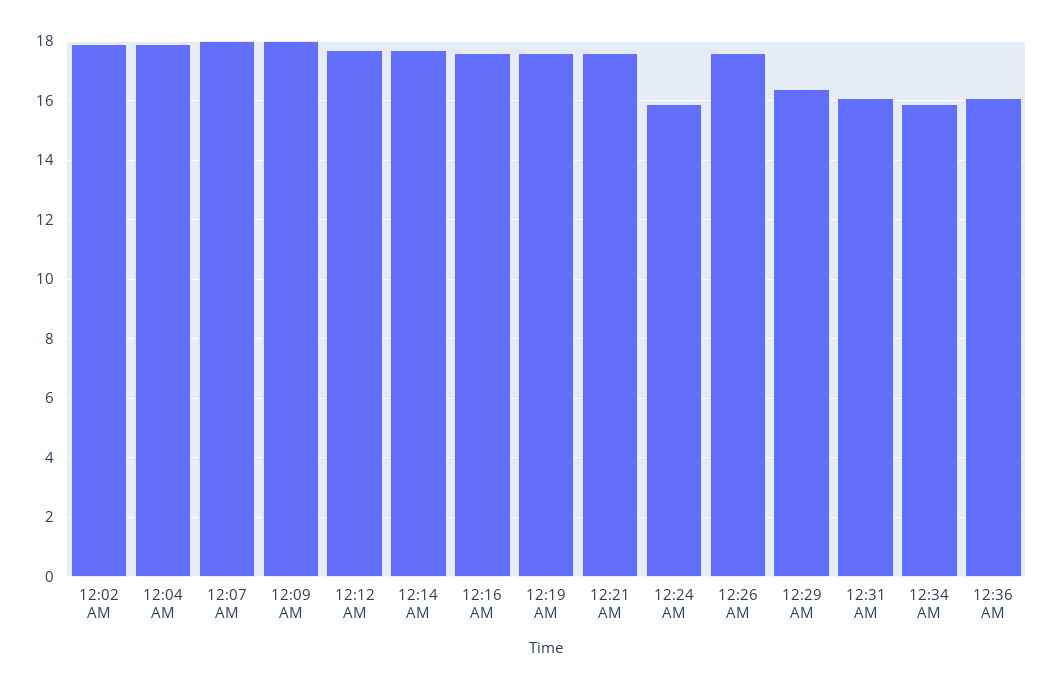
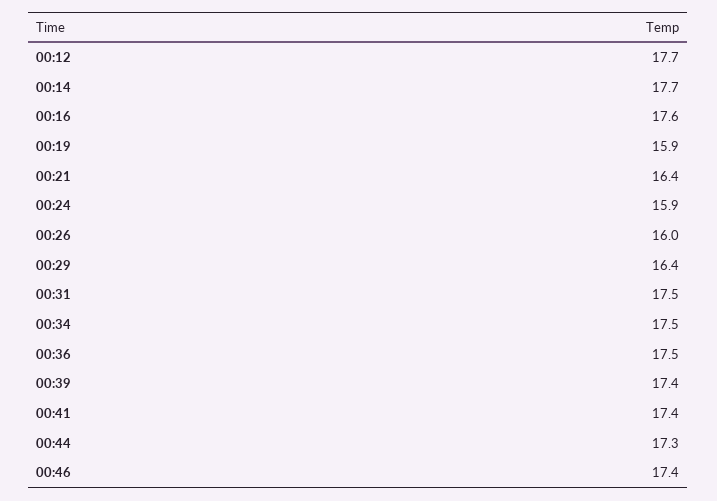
12:02 AM: 18 -> none
12:04 AM: 18 -> none
12:07 AM: 18 -> none
12:09 AM: 18 -> none
12:19 AM: 17.5 -> 15.9
12:21 AM: 17.5 -> 16.4
12:26 AM: 17.5 -> 16
12:31 AM: 16 -> 17.5
12:34 AM: 16 -> 17.5
12:36 AM: 16 -> 17.5
00:39: none -> 17.4
00:41: none -> 17.4
00:44: none -> 17.3
00:46: none -> 17.4

